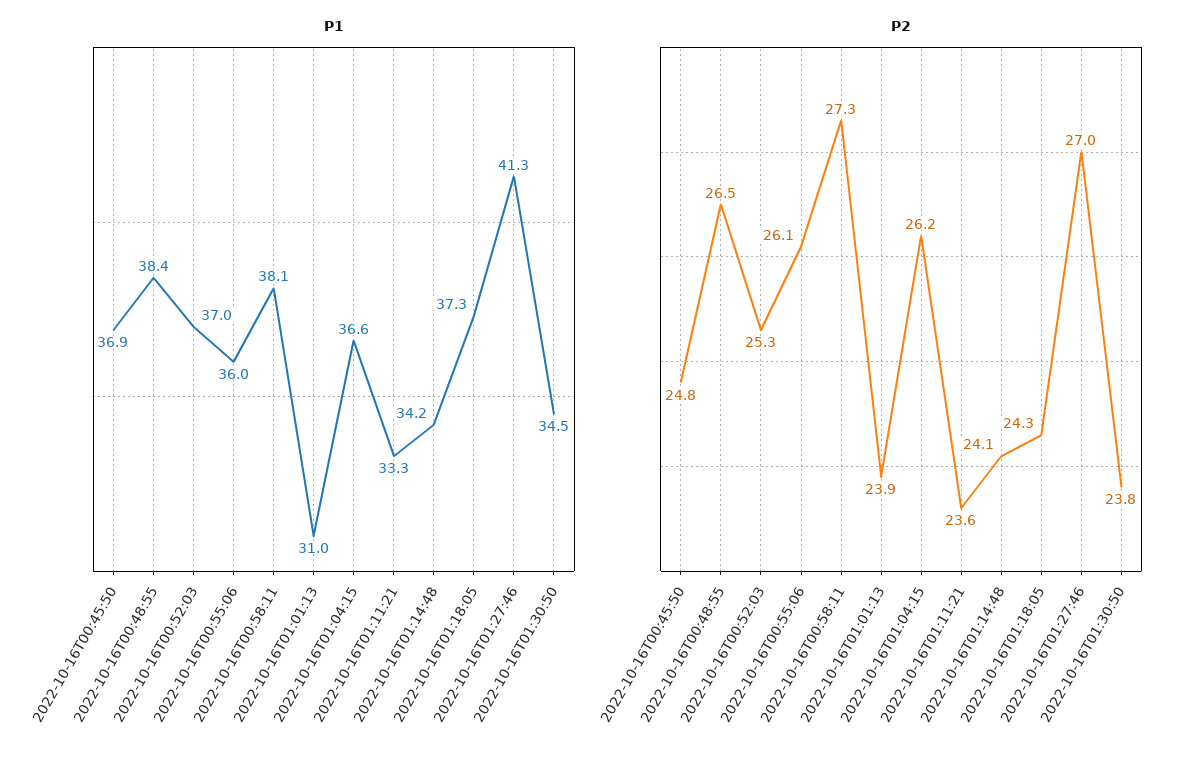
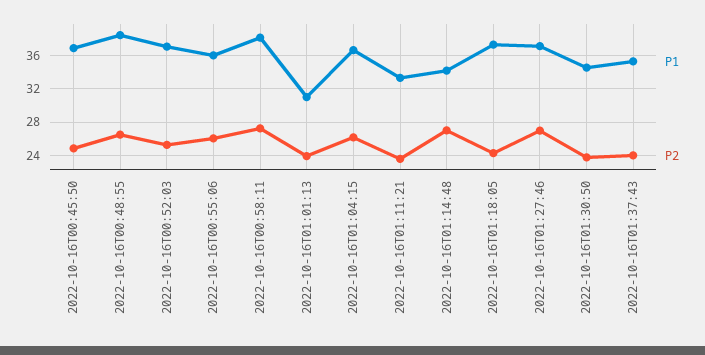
P1, 2022-10-16T01:27:46: 41.3 -> 37
P2, 2022-10-16T01:14:48: 24.1 -> 27
P1, 2022-10-16T01:37:43: none -> 35
P2, 2022-10-16T01:37:43: none -> 24

